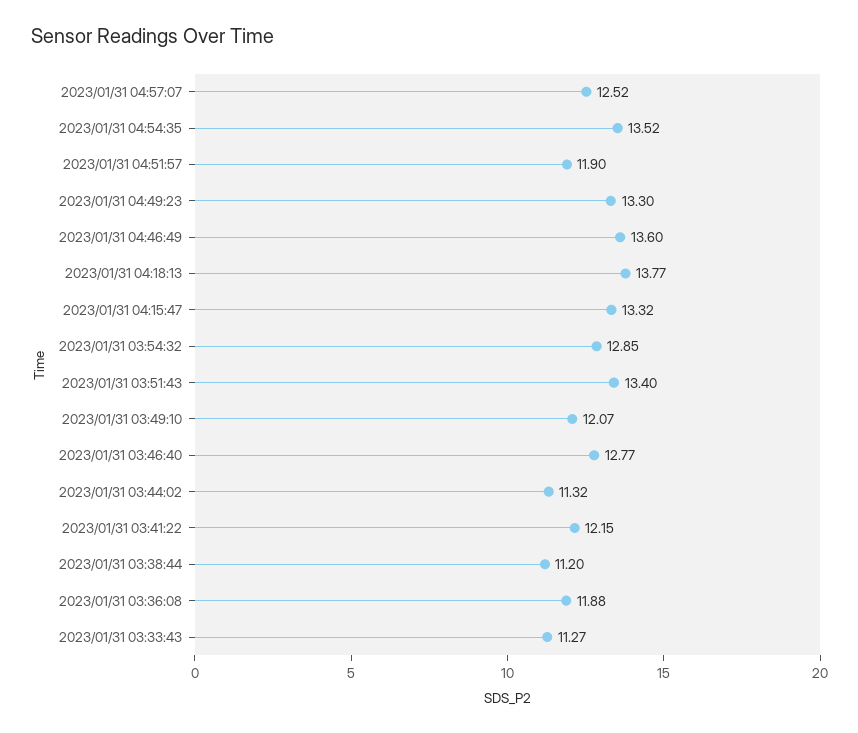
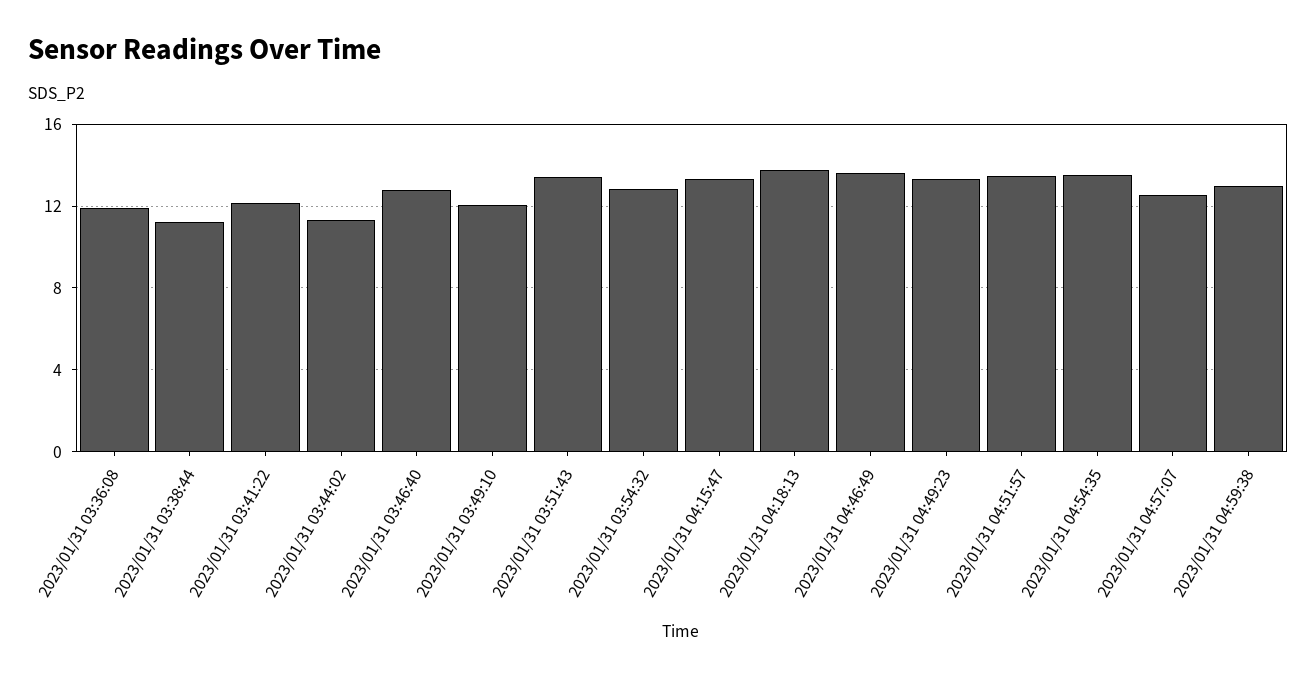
2023/01/31 04:51:57: 11.9 -> 13.5
2023/01/31 03:33:43: 11.27 -> none
2023/01/31 04:59:38: none -> 13

